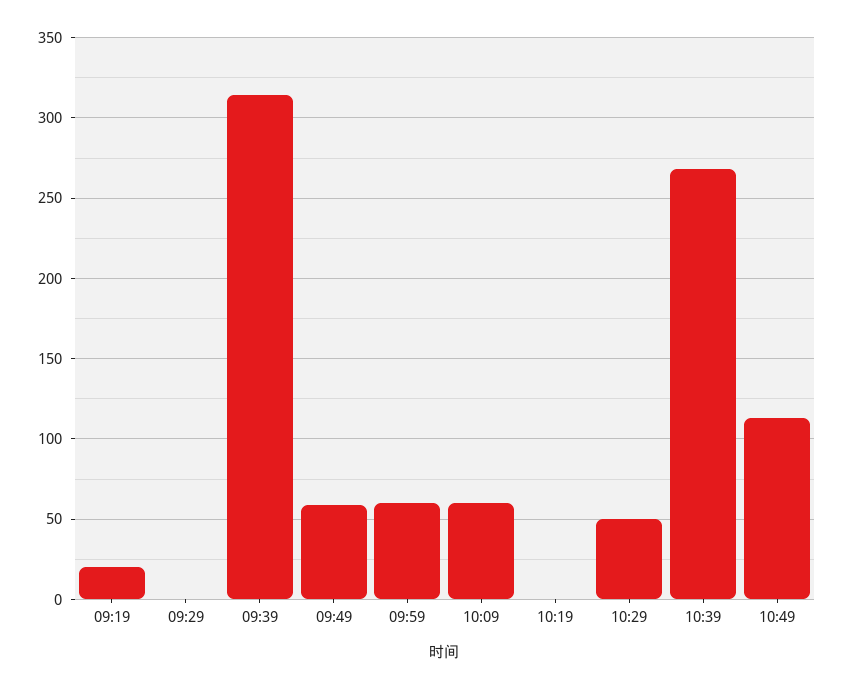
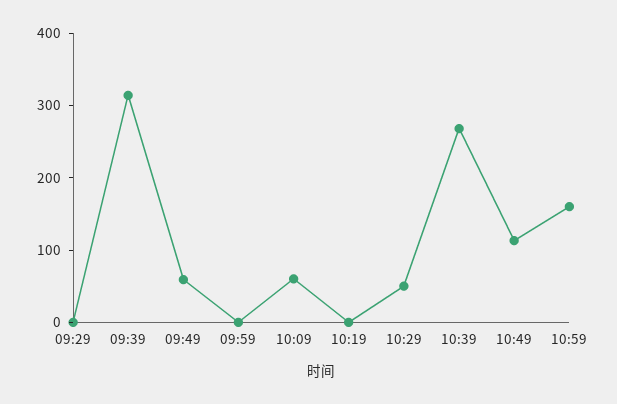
09:19: 20 -> none
09:59: 60 -> 0
10:59: none -> 160

